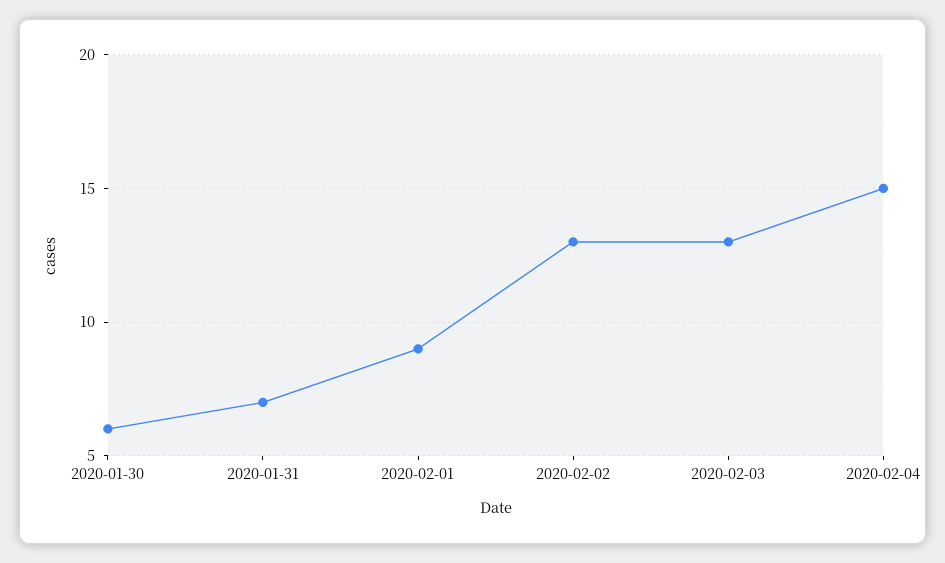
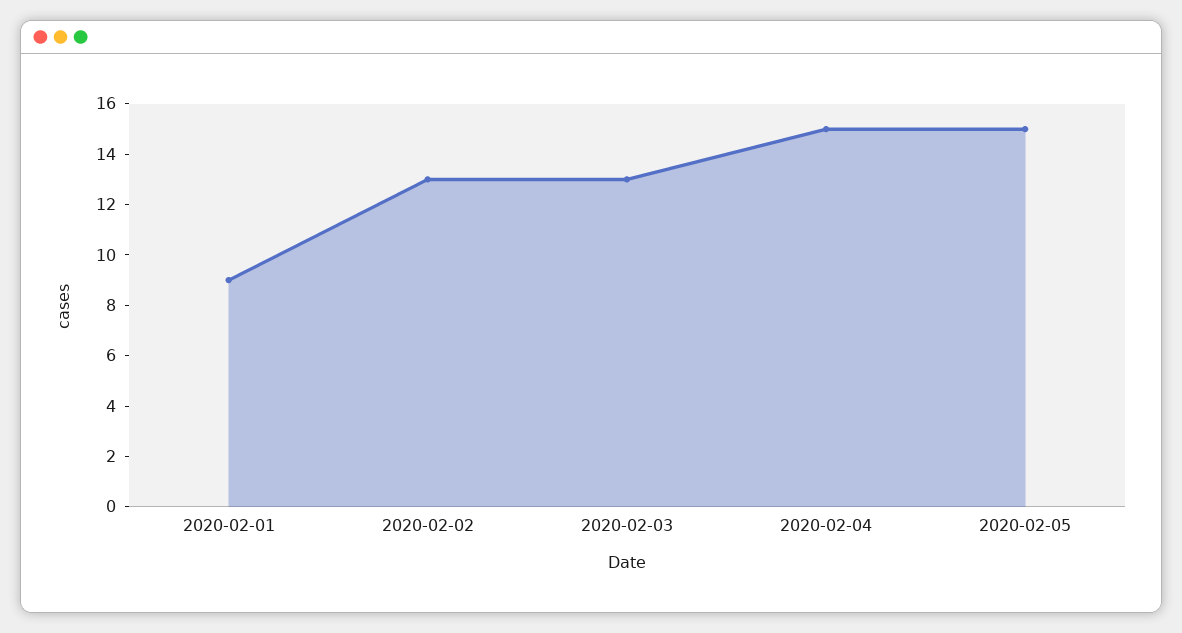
2020-01-30: 6 -> none
2020-01-31: 7 -> none
2020-02-05: none -> 15

